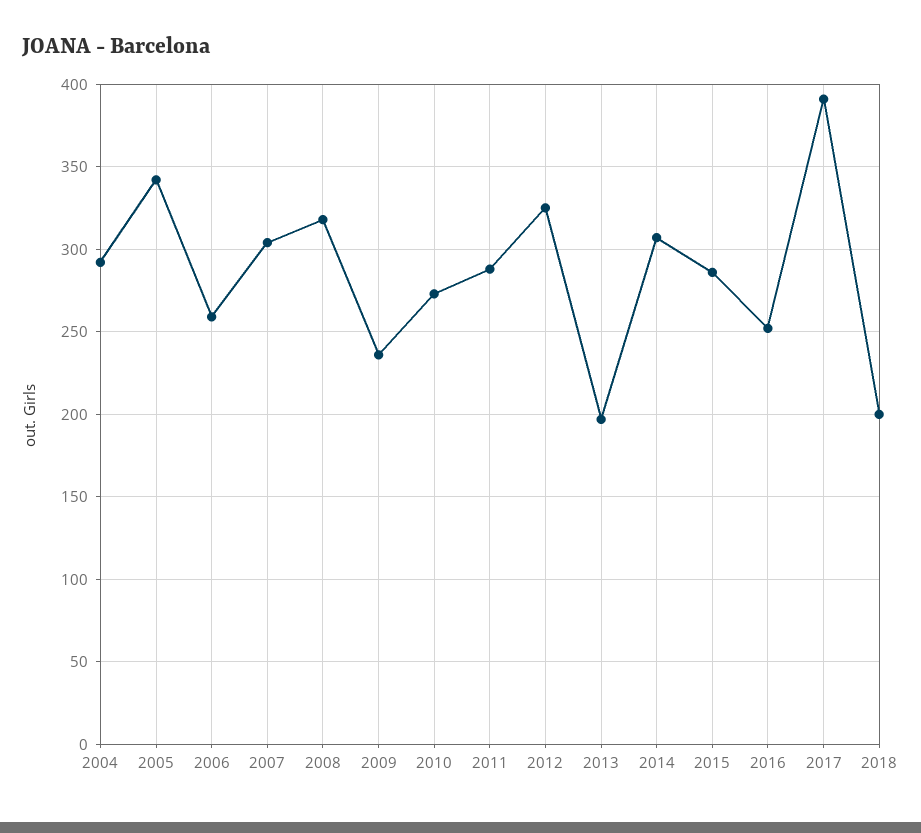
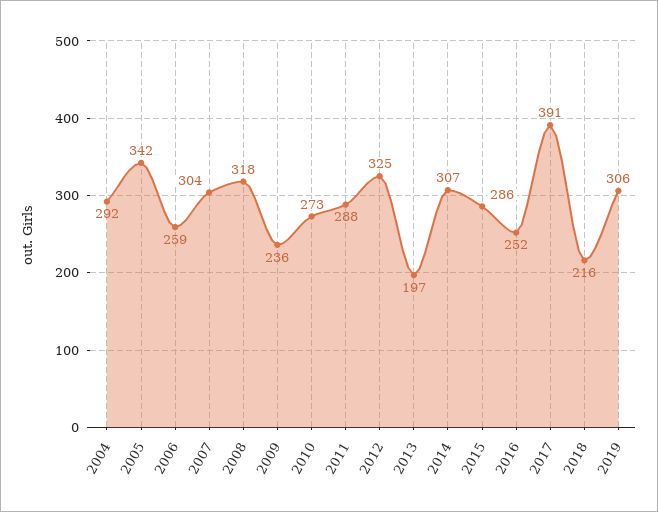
2018: 200 -> 216
2019: none -> 306

